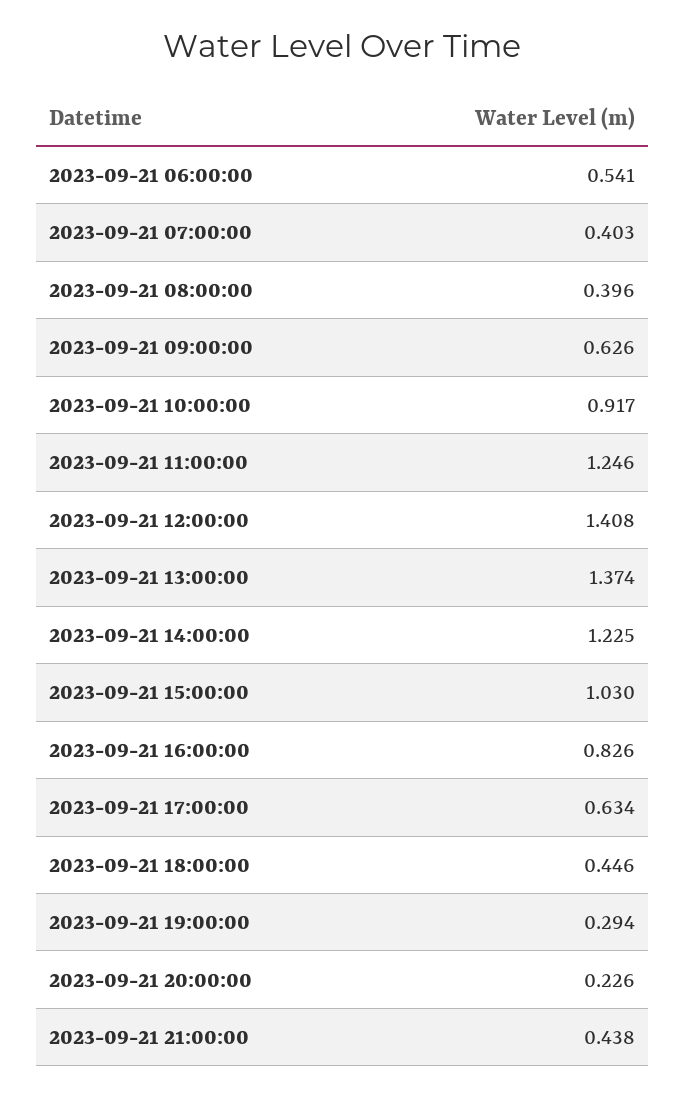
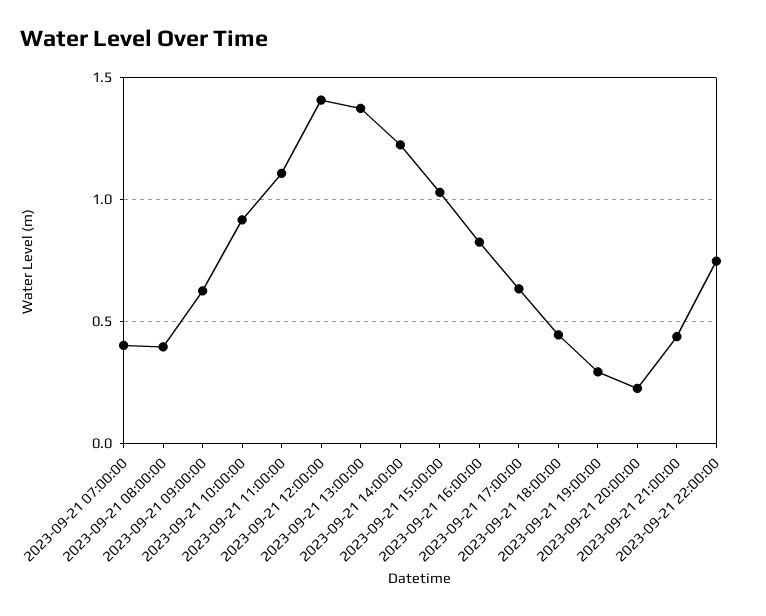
2023-09-21 06:00:00: 0.541 -> none
2023-09-21 11:00:00: 1.246 -> 1.1
2023-09-21 22:00:00: none -> 0.75

